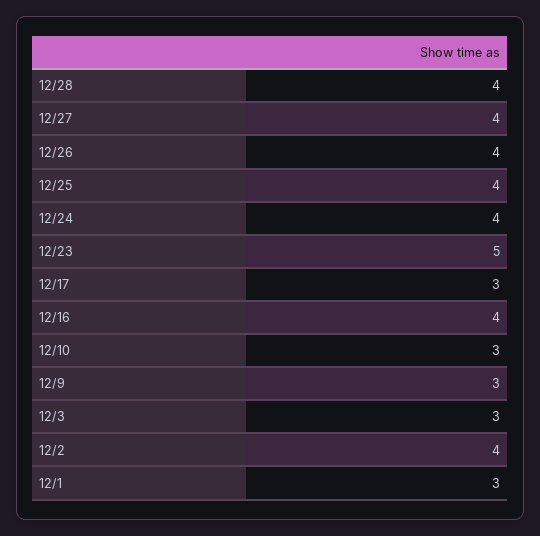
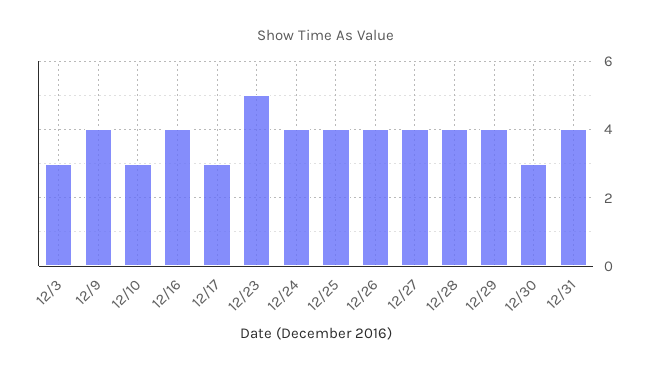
12/9: 3 -> 4
12/2: 4 -> none
12/1: 3 -> none
12/29: none -> 4
12/30: none -> 3
12/31: none -> 4

